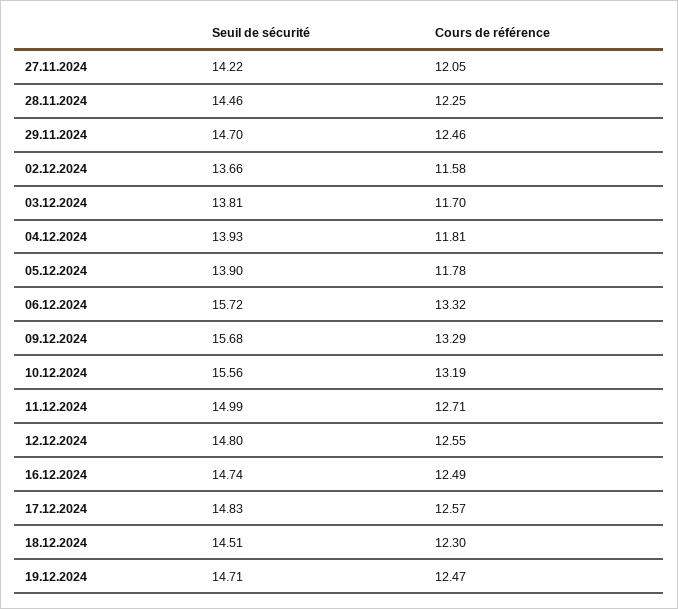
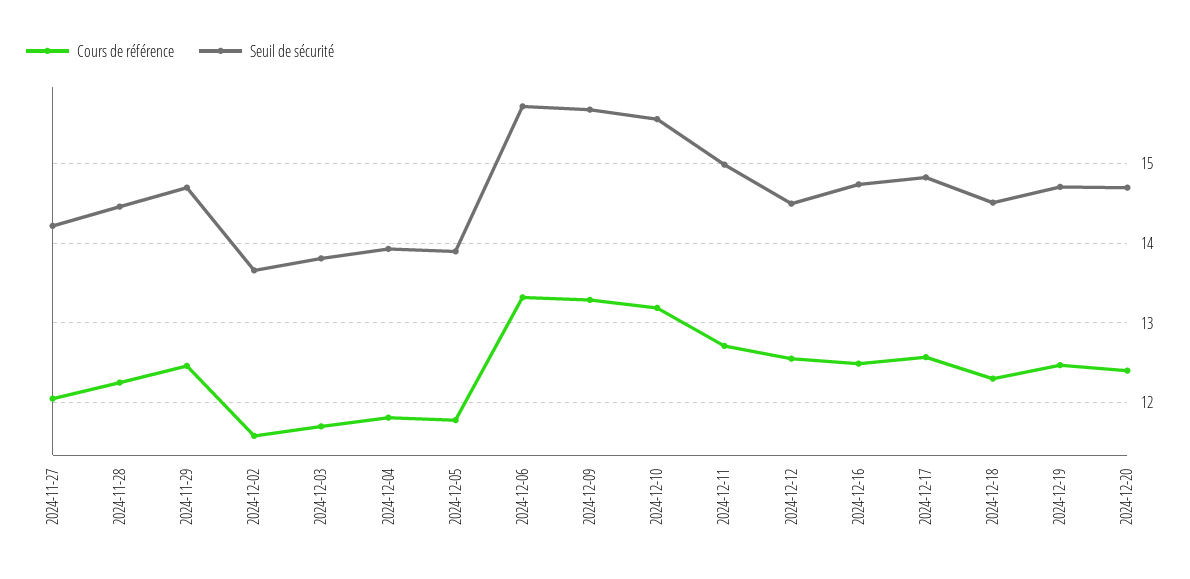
Seuil de sécurité, 12.12.2024: 14.8 -> 14.5
Cours de référence, 2024-12-20: none -> 12.4
Seuil de sécurité, 2024-12-20: none -> 14.7

